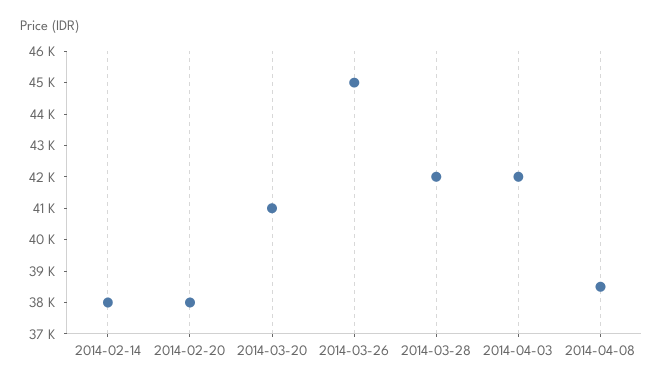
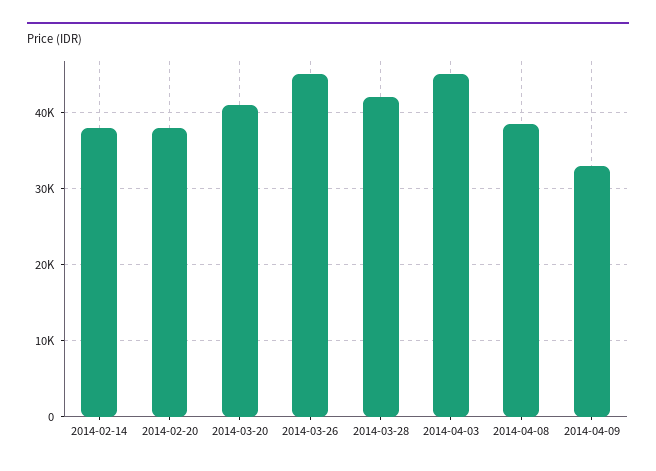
2014-04-03: 42000 -> 45000
2014-04-09: none -> 33000

